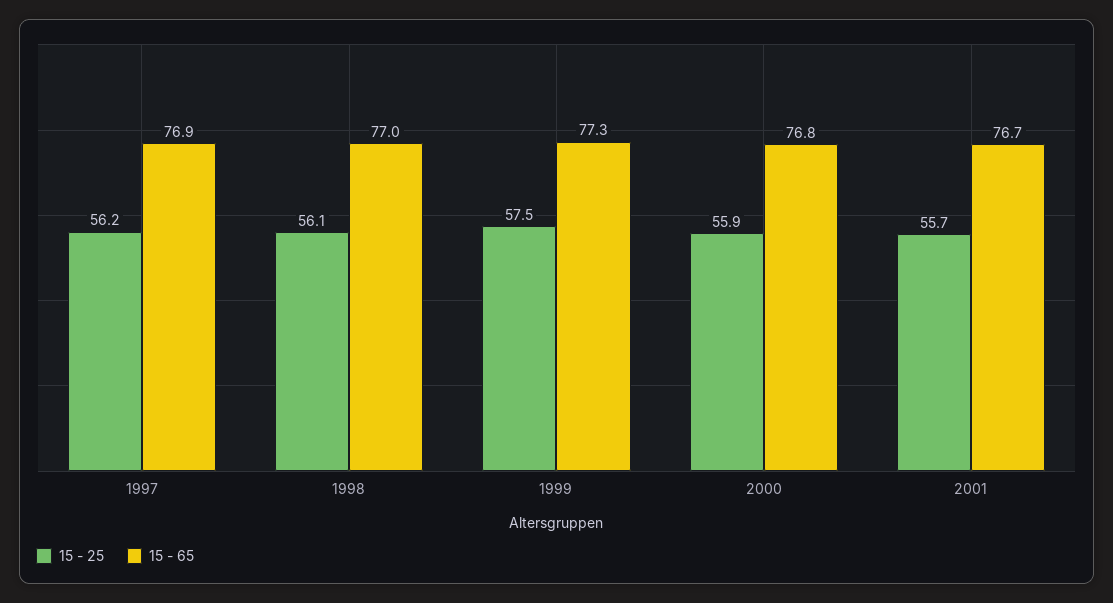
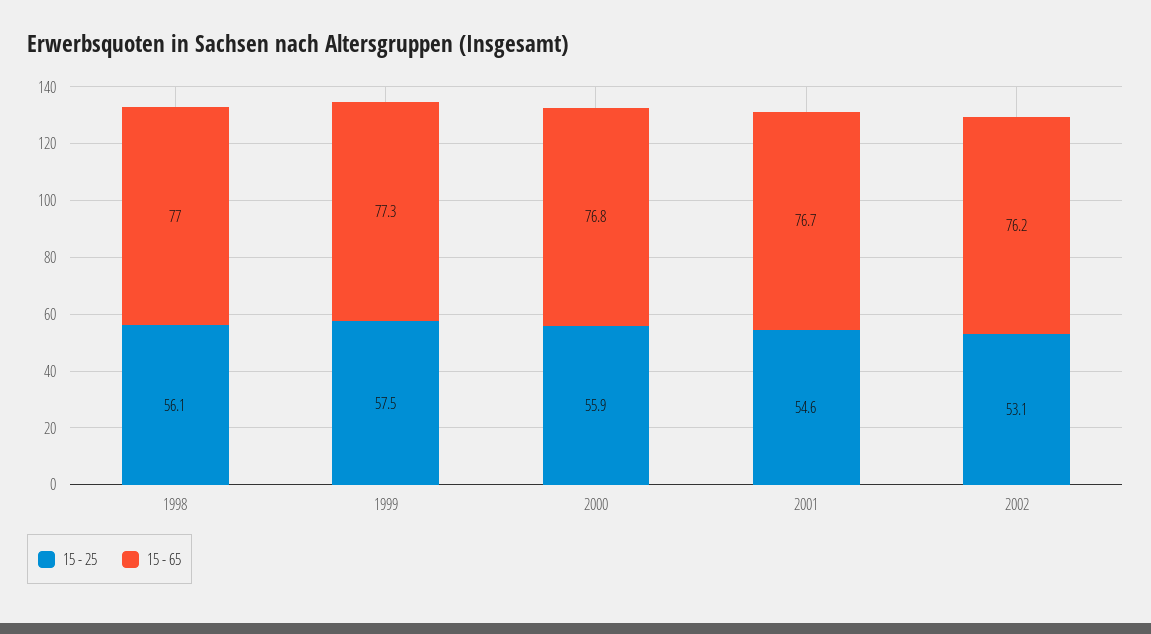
15 - 25, 1997: 56.2 -> none
15 - 65, 1997: 76.9 -> none
15 - 25, 2001: 55.7 -> 54.6
15 - 25, 2002: none -> 53.1
15 - 65, 2002: none -> 76.2

